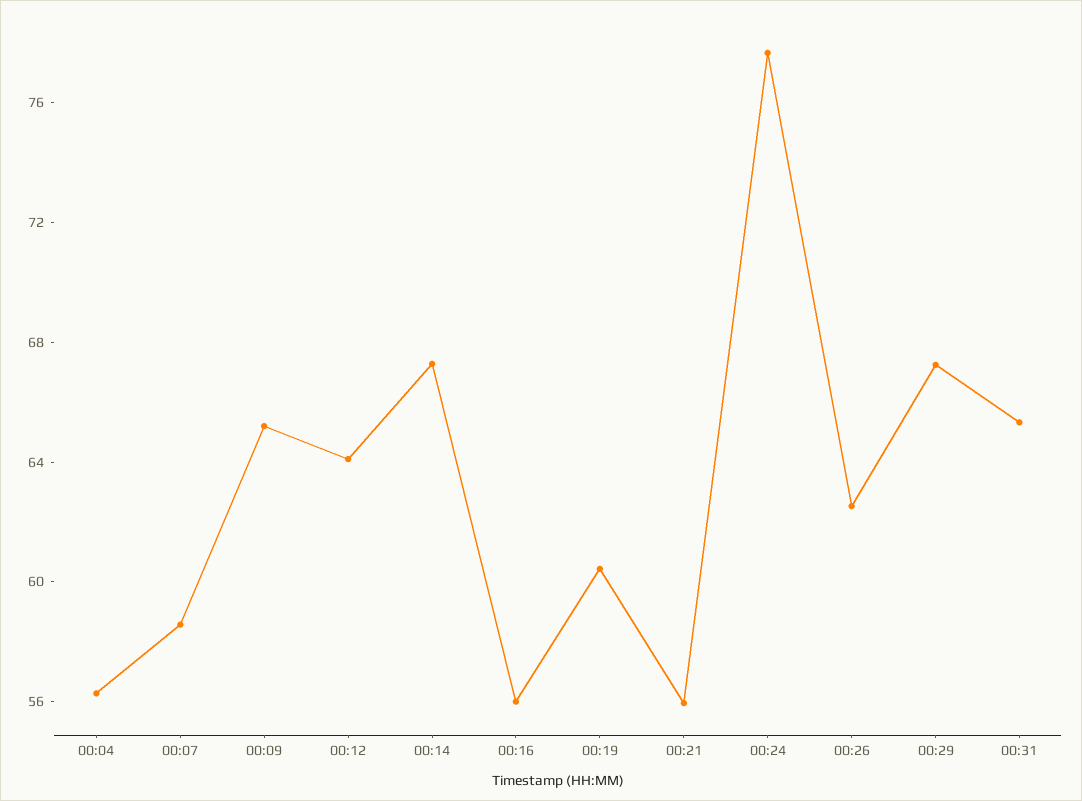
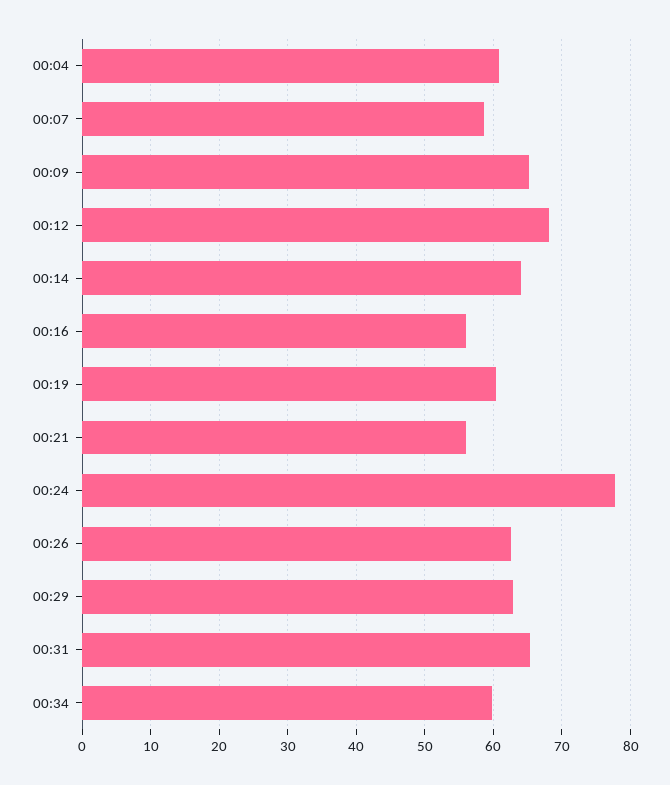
00:04: 56 -> 61
00:12: 64 -> 68
00:14: 67 -> 64
00:29: 67 -> 63
00:34: none -> 60

